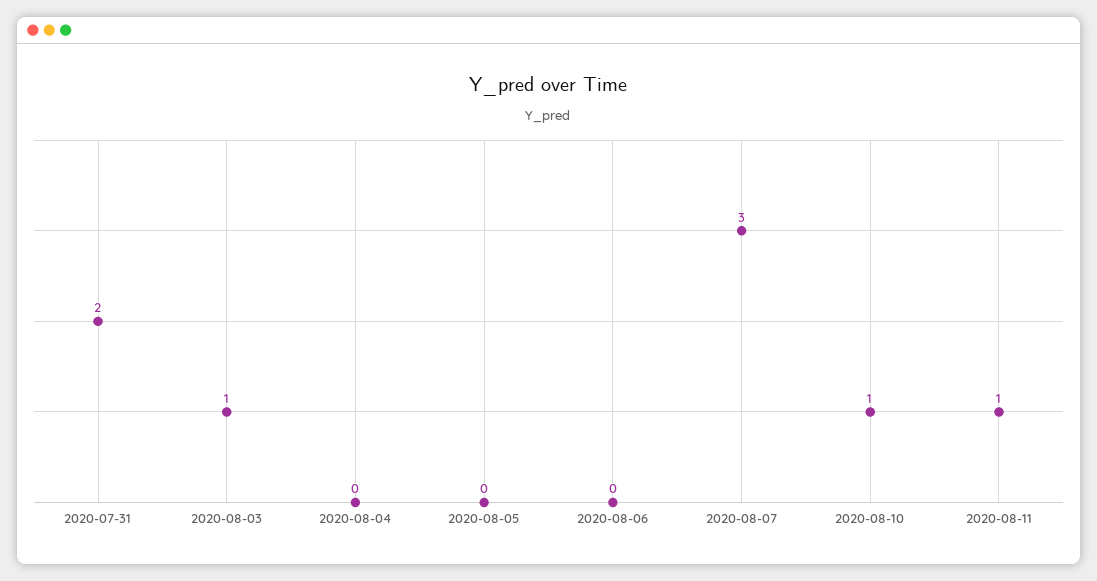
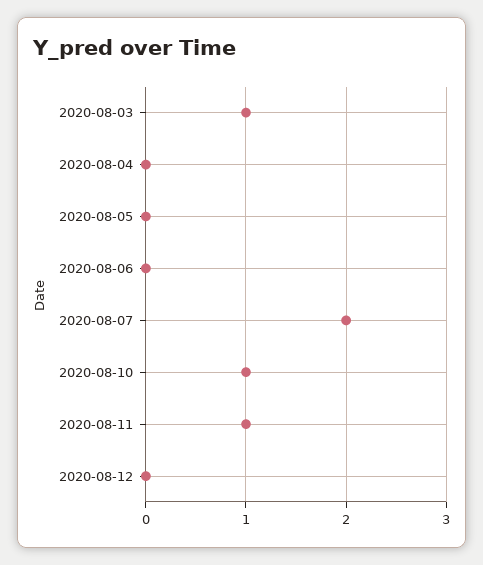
2020-07-31: 2 -> none
2020-08-07: 3 -> 2
2020-08-12: none -> 0

